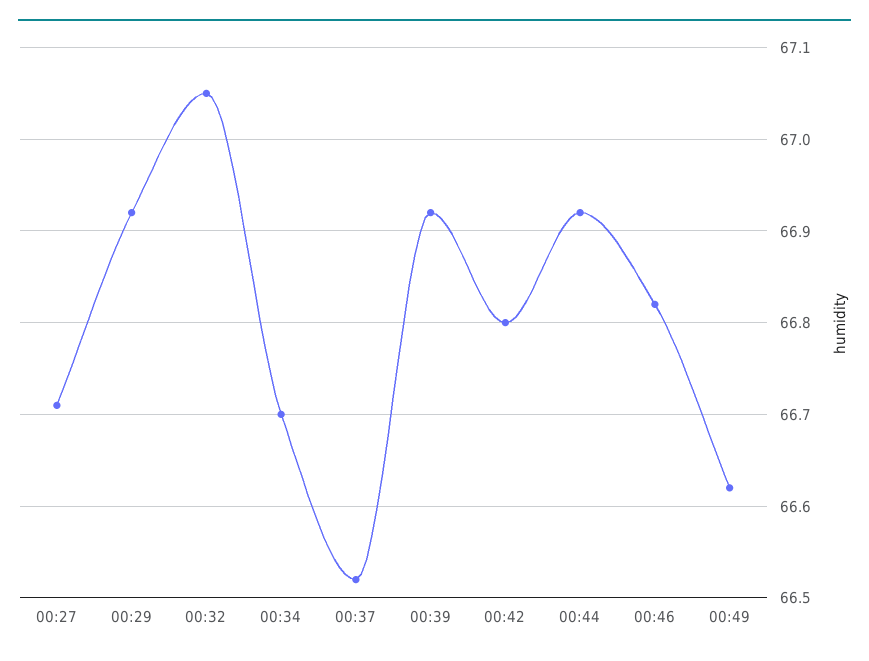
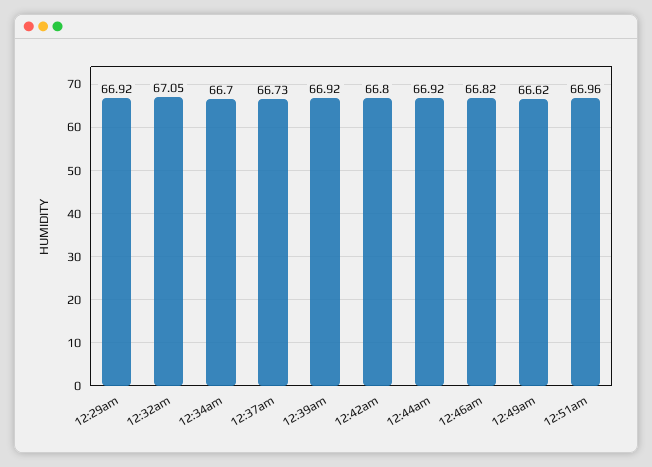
00:27: 66.71 -> none
00:37: 66.52 -> 66.73
12:51am: none -> 66.96

